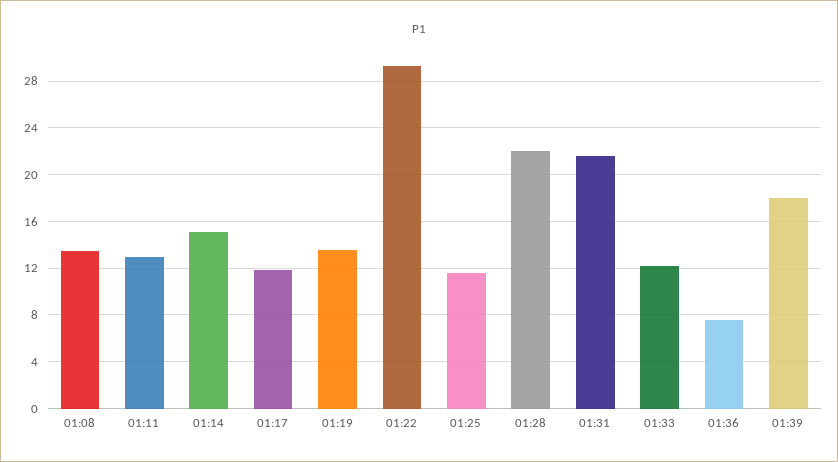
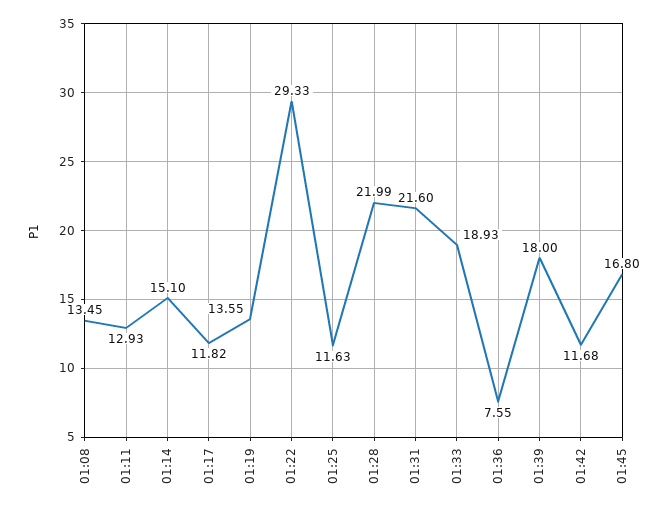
01:33: 12 -> 18.93
01:42: none -> 11.68
01:45: none -> 16.8

